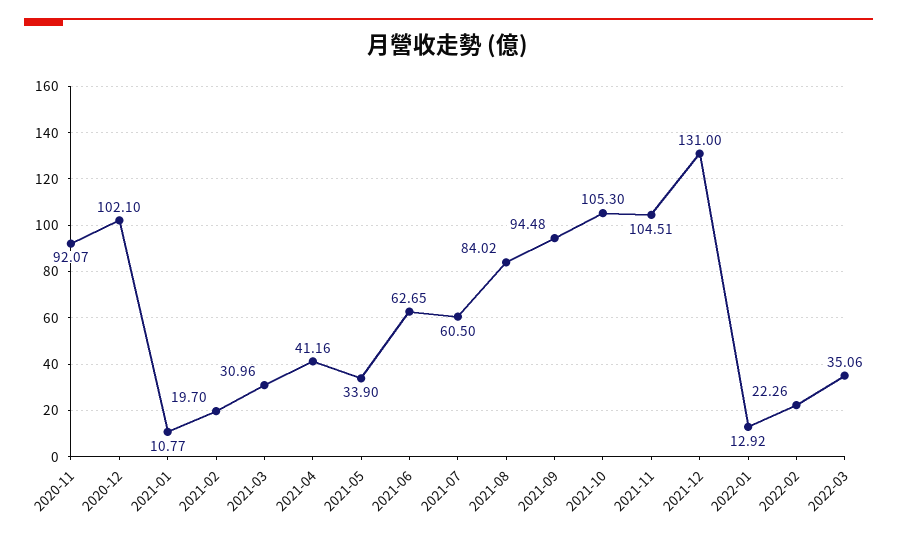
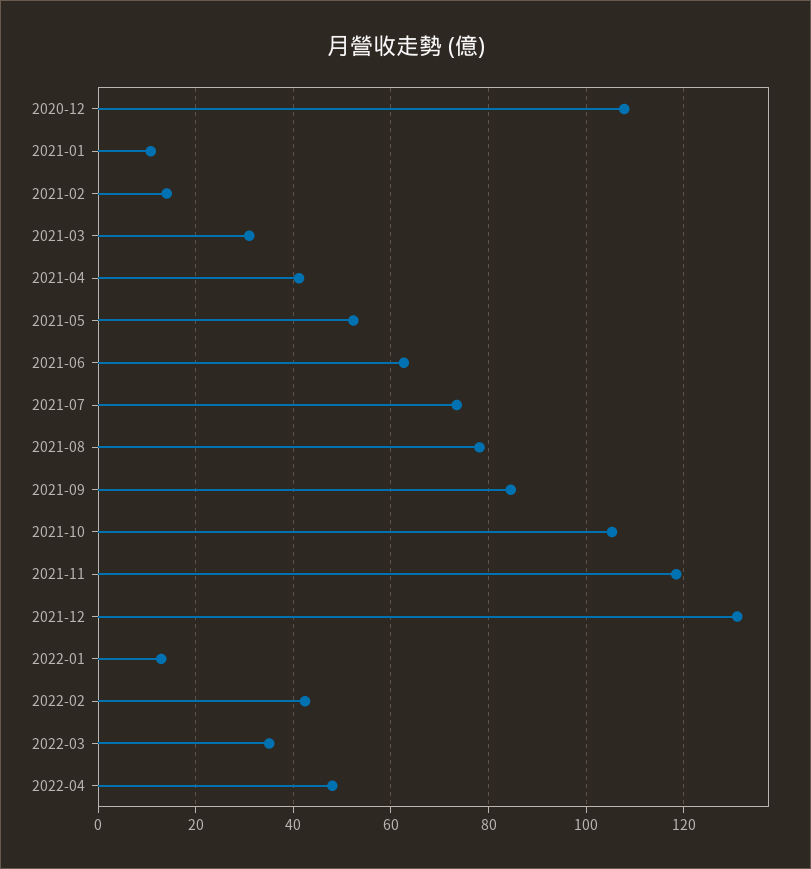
2020-11: 92.07 -> none
2020-12: 102.1 -> 108
2021-02: 19.7 -> 14
2021-05: 33.9 -> 52
2021-07: 60.5 -> 74
2021-08: 84.02 -> 78
2021-09: 94.48 -> 84
2021-11: 104.51 -> 118
2022-02: 22.26 -> 42
2022-04: none -> 48

